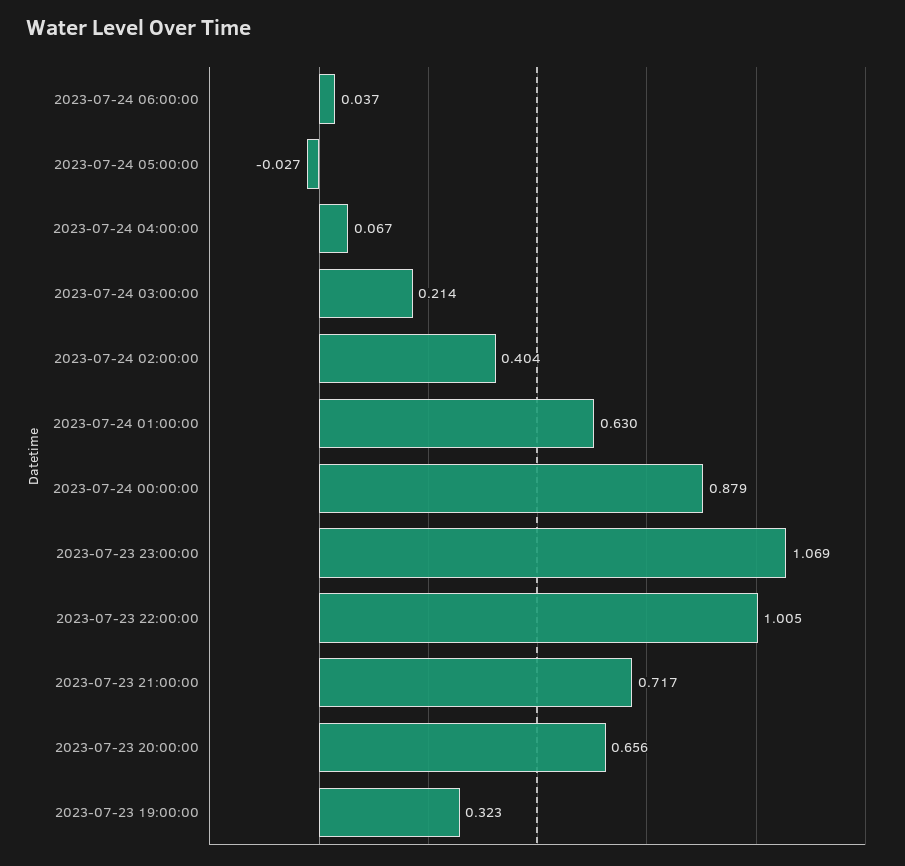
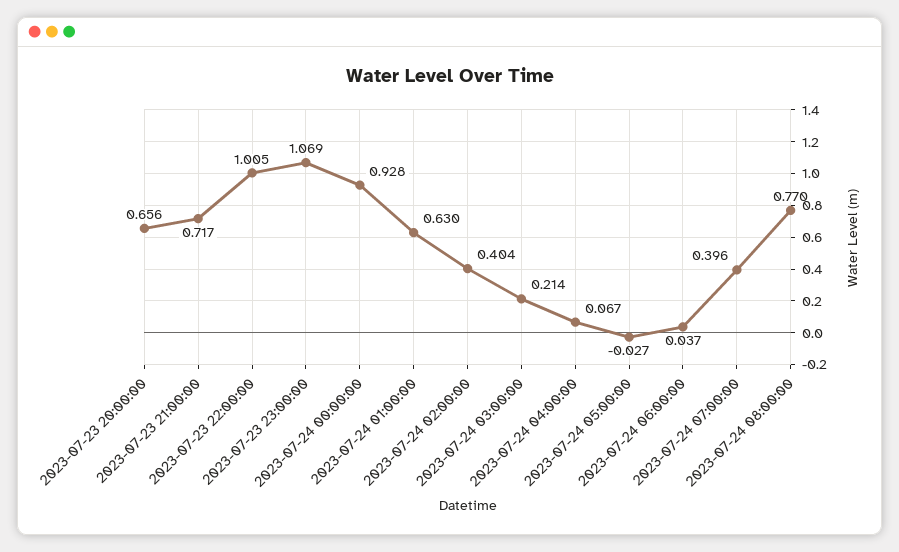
2023-07-24 00:00:00: 0.879 -> 0.928
2023-07-23 19:00:00: 0.323 -> none
2023-07-24 07:00:00: none -> 0.396
2023-07-24 08:00:00: none -> 0.77

